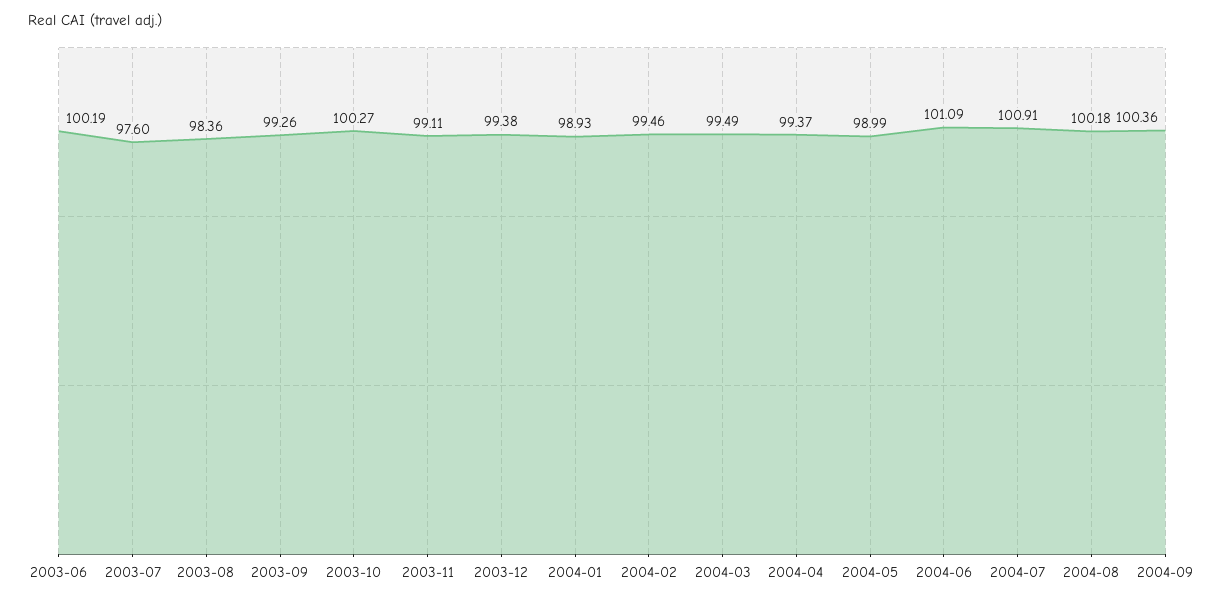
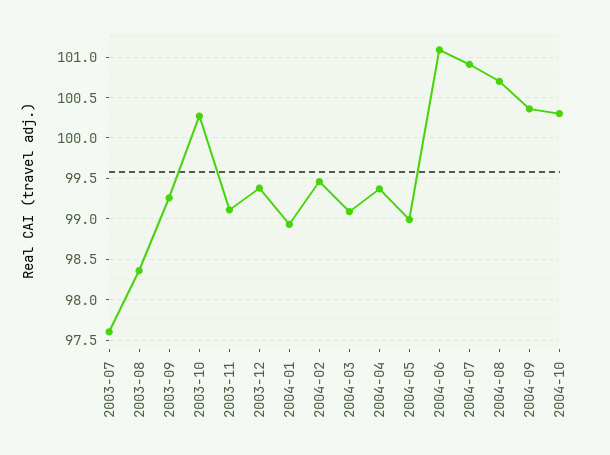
2003-06: 100.19 -> none
2004-03: 99.49 -> 99.1
2004-08: 100.18 -> 100.7
2004-10: none -> 100.3

